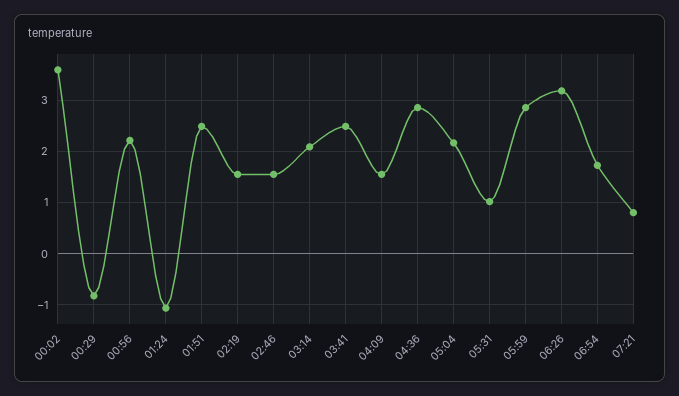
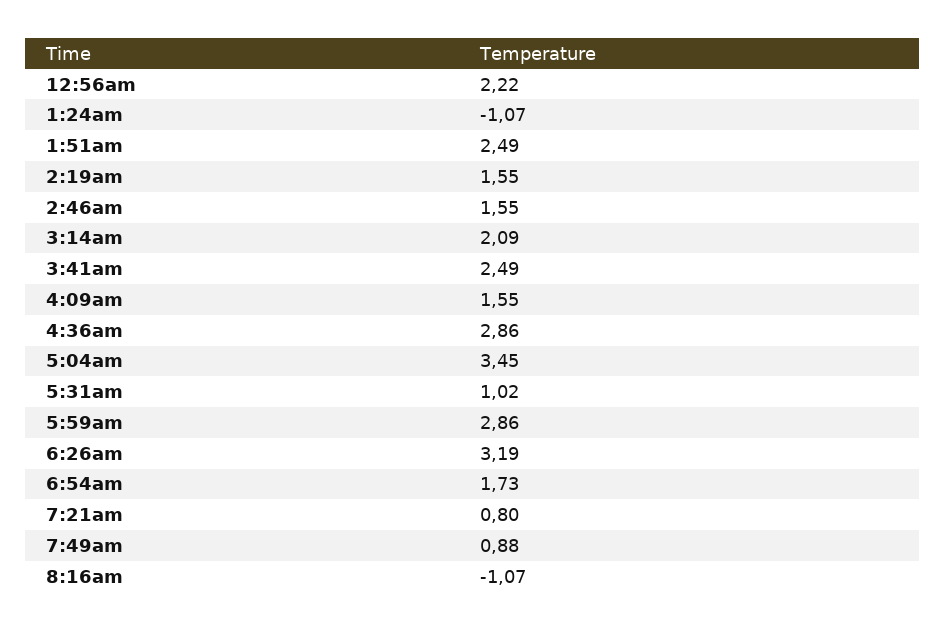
00:02: 3.6 -> none
00:29: -0.8 -> none
05:04: 2.2 -> 3.45
7:49am: none -> 0.88
8:16am: none -> -1.07

